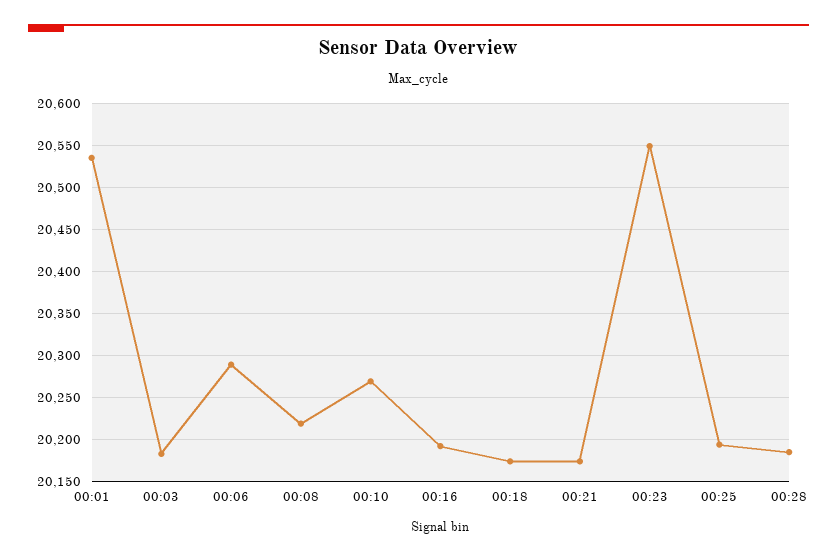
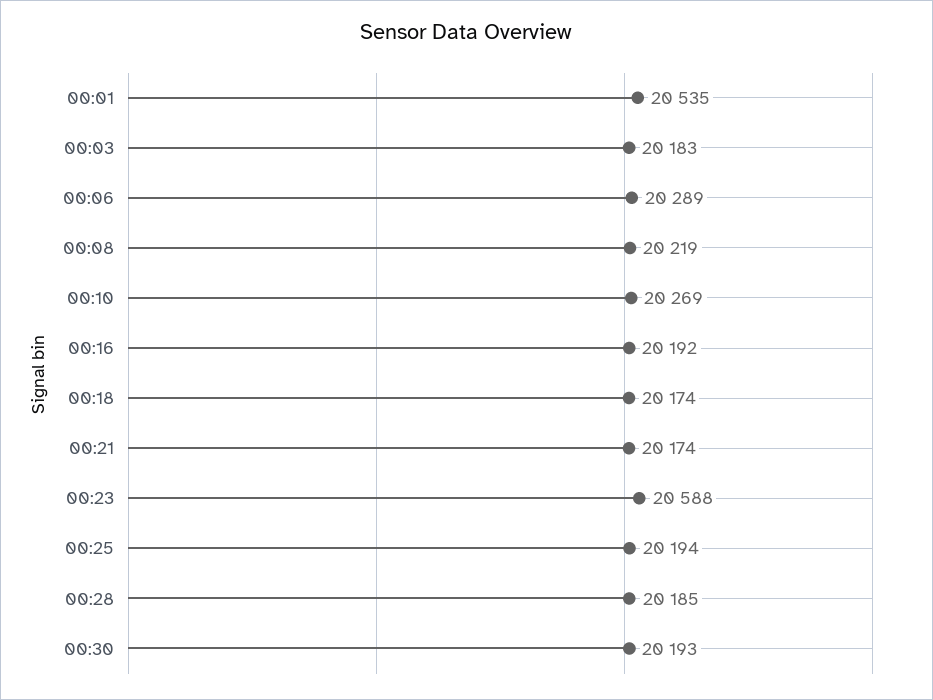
00:23: 20550 -> 20588
00:30: none -> 20193

